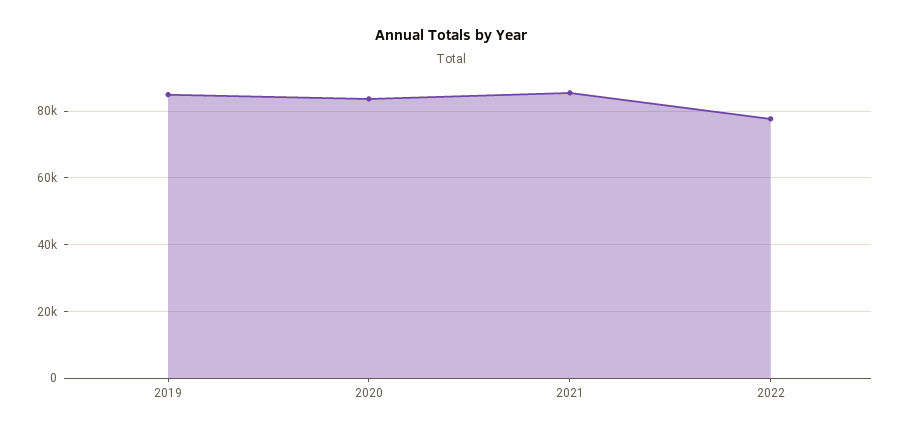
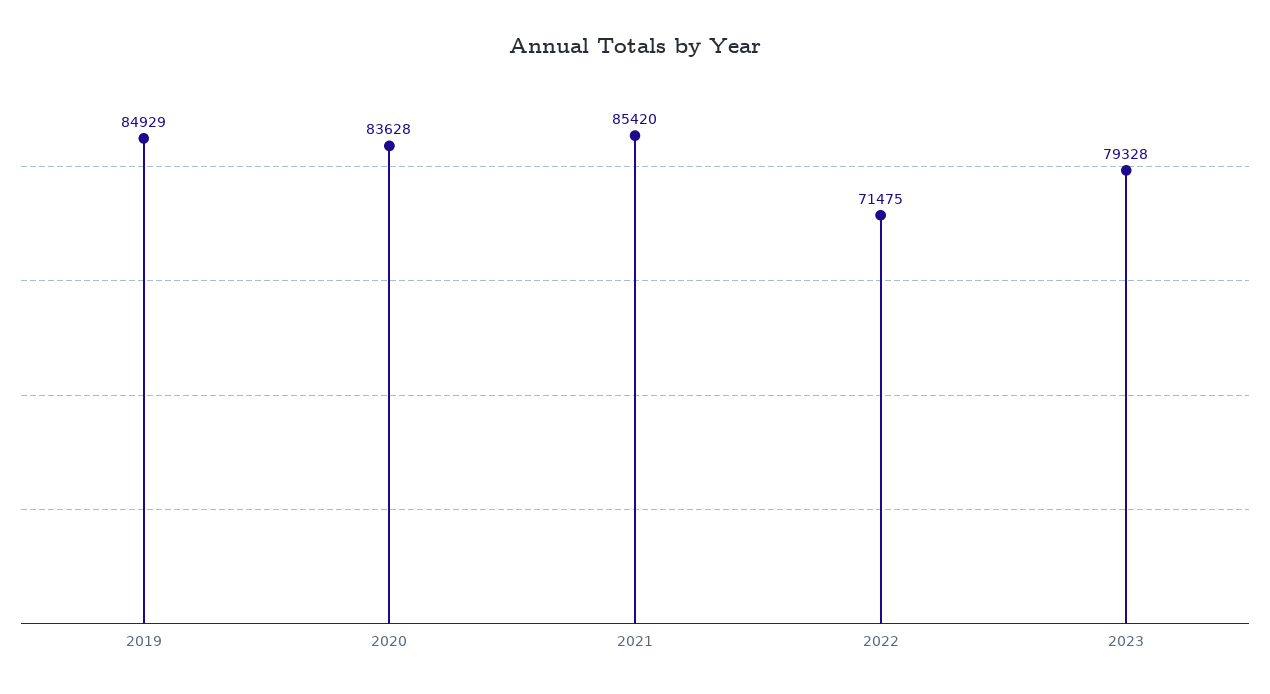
2022: 78000 -> 71475
2023: none -> 79328

